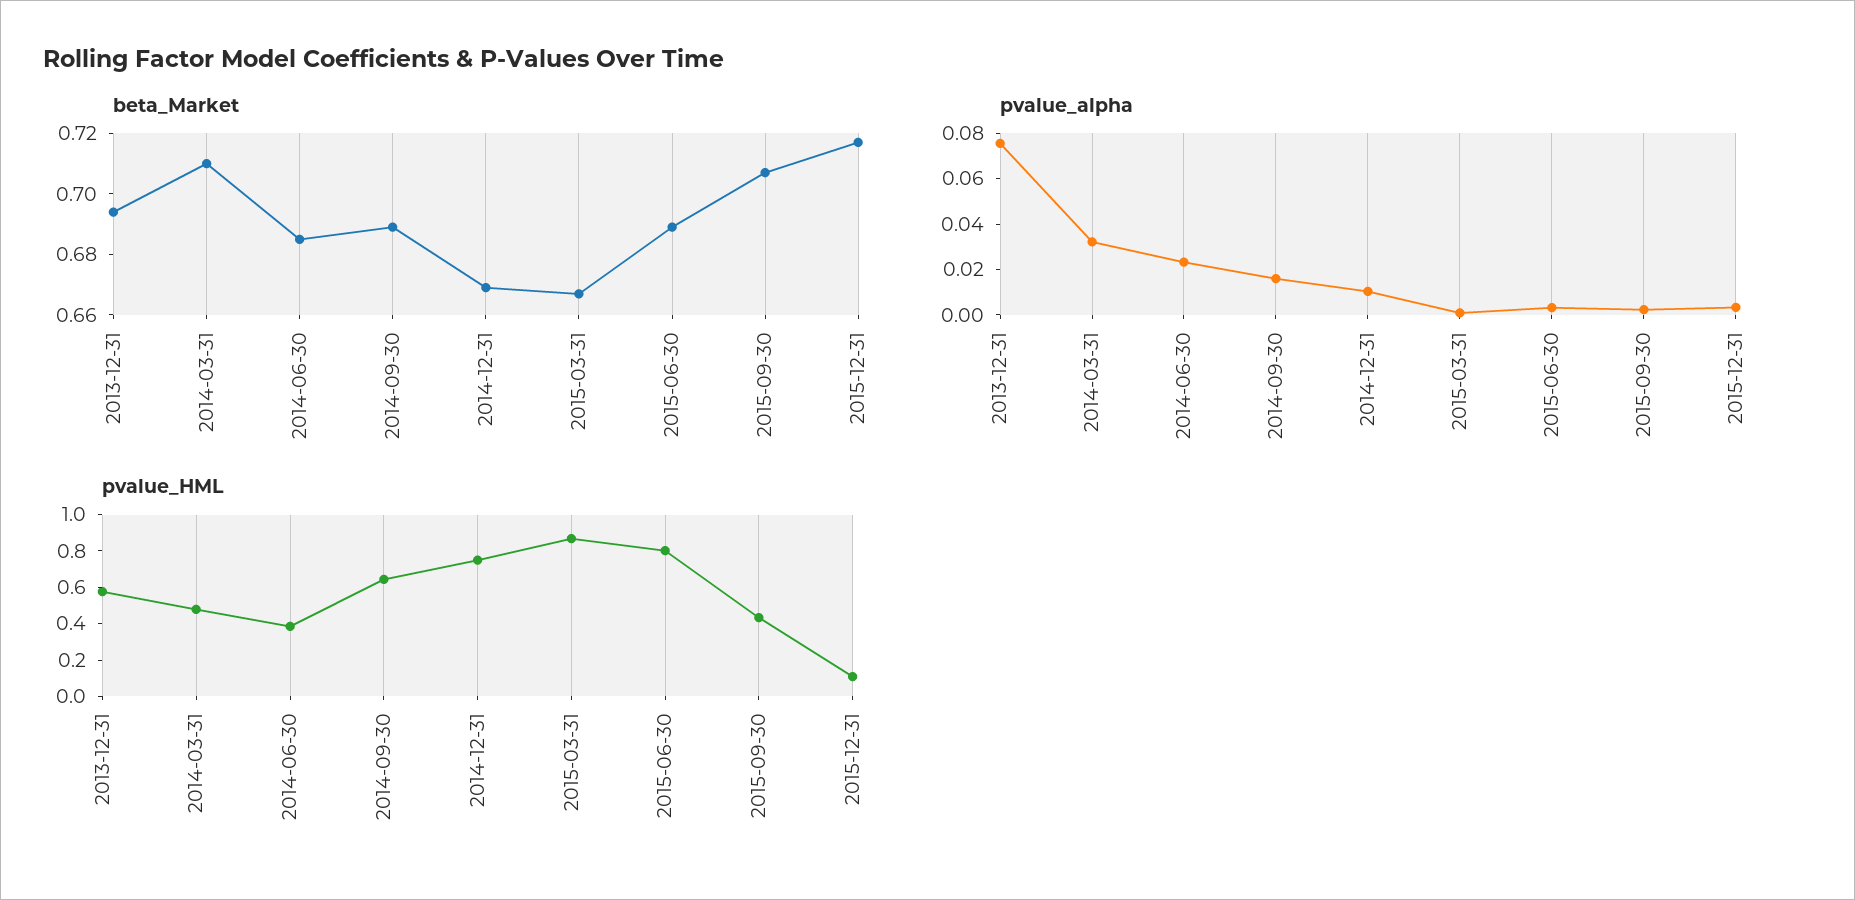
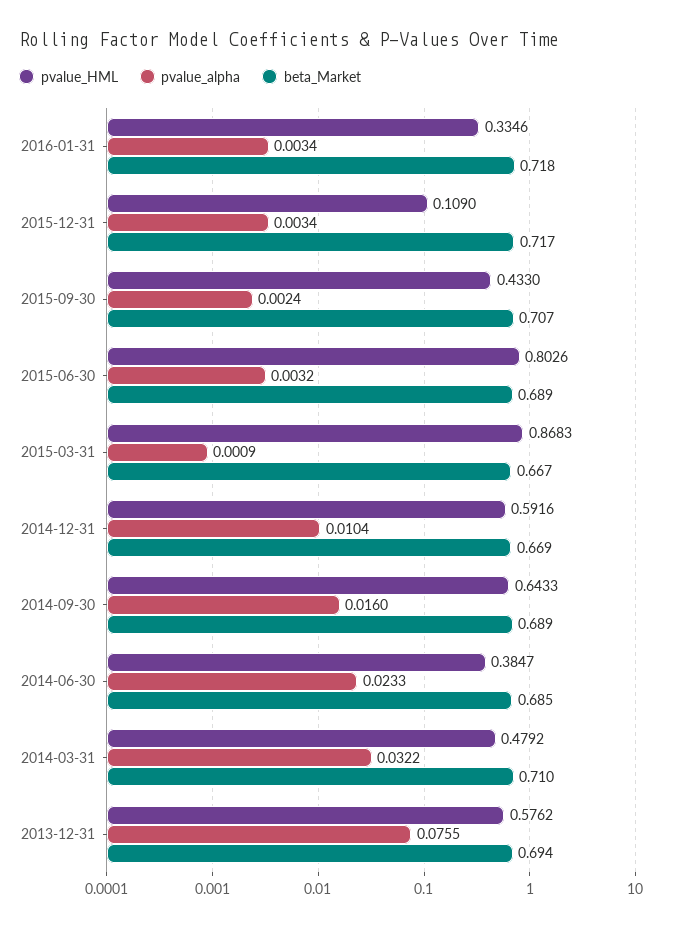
pvalue_HML, 2014-12-31: 0.75 -> 0.5916
pvalue_HML, 2016-01-31: none -> 0.3346
pvalue_alpha, 2016-01-31: none -> 0.0034
beta_Market, 2016-01-31: none -> 0.718

